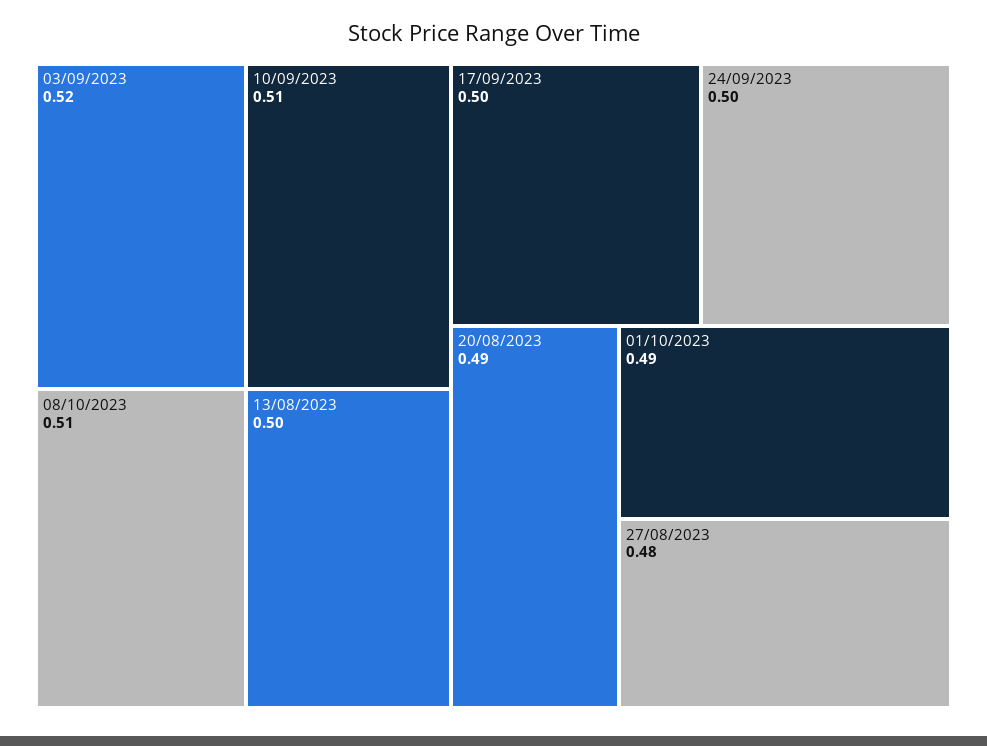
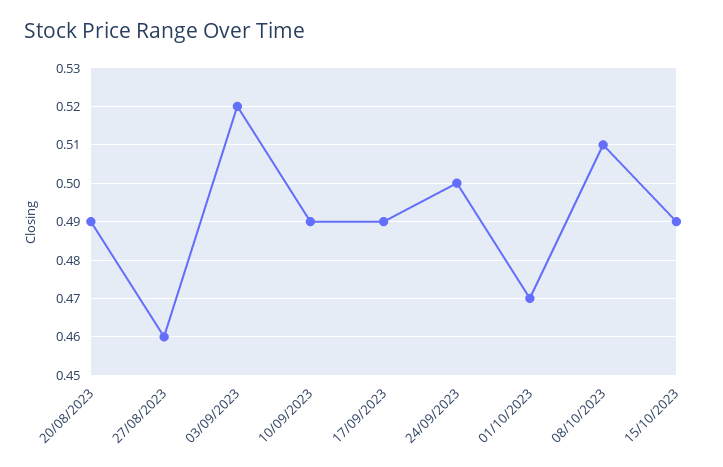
10/09/2023: 0.51 -> 0.49
13/08/2023: 0.5 -> none
17/09/2023: 0.5 -> 0.49
01/10/2023: 0.49 -> 0.47
27/08/2023: 0.48 -> 0.46
15/10/2023: none -> 0.49

